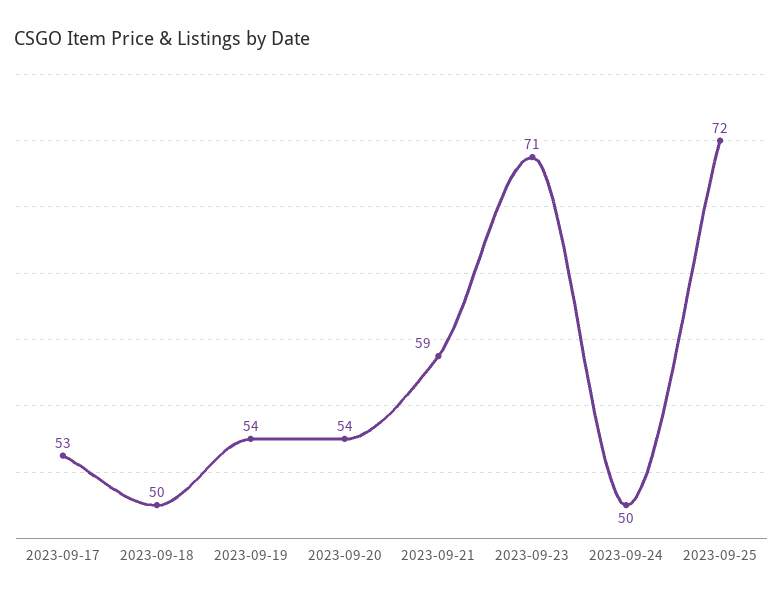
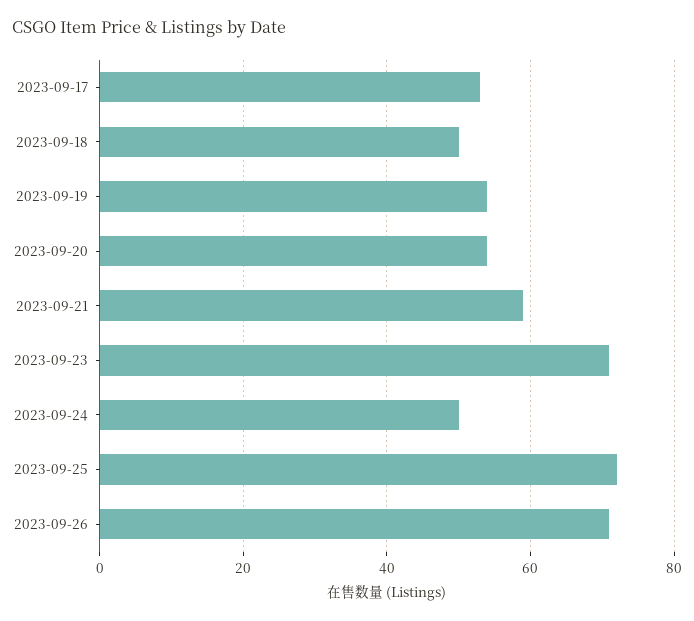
2023-09-26: none -> 70

